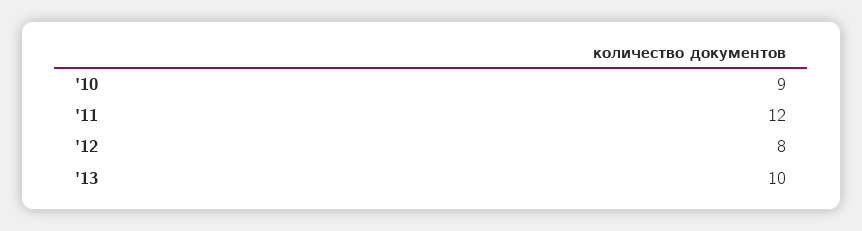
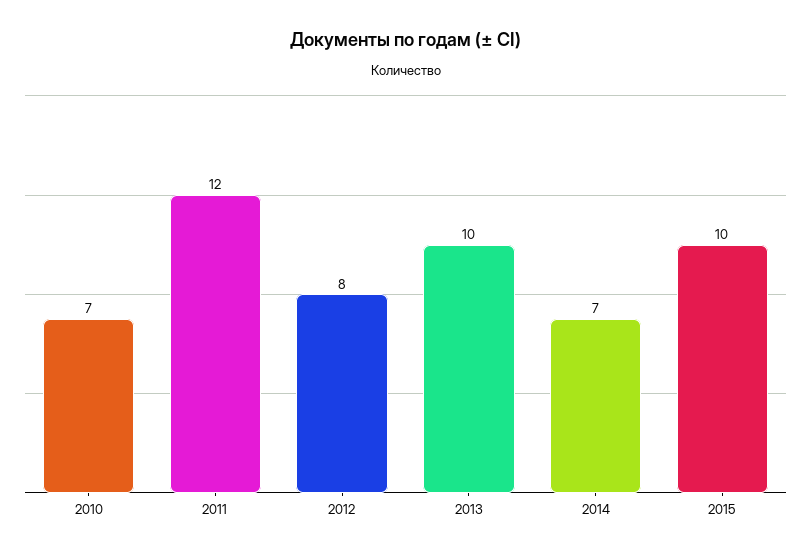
'10: 9 -> 7
2014: none -> 7
2015: none -> 10

